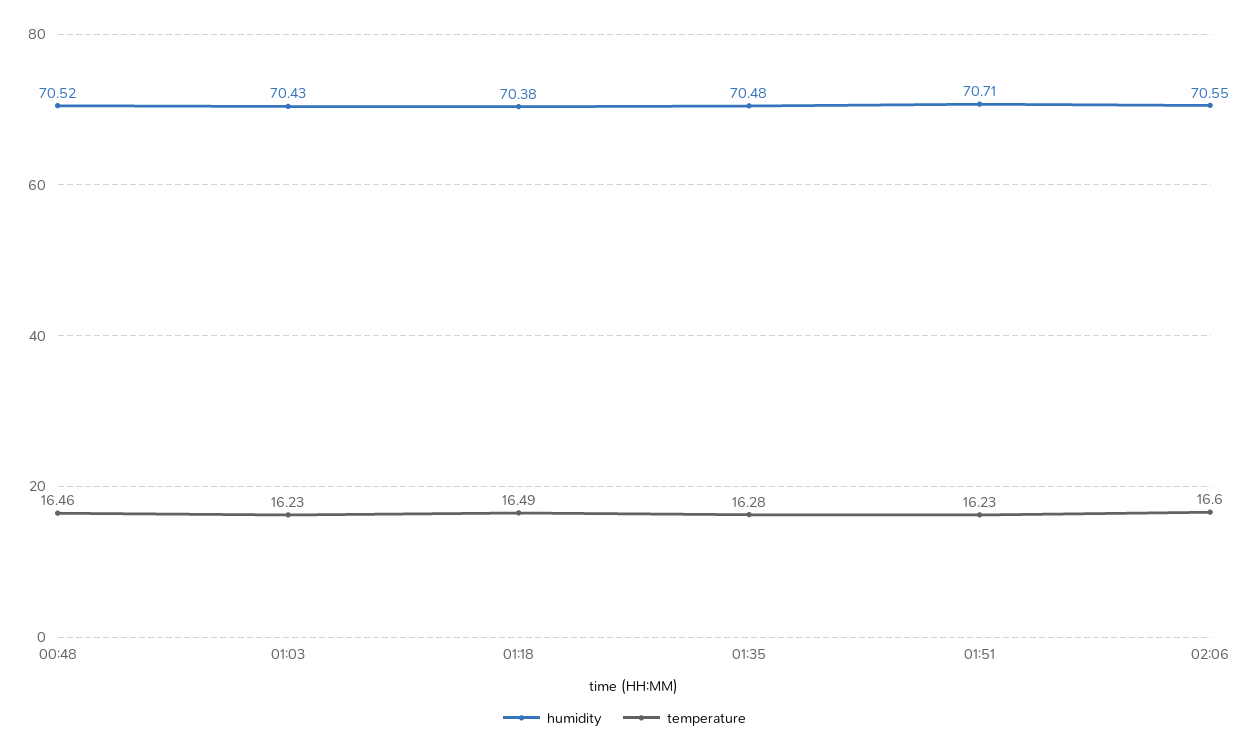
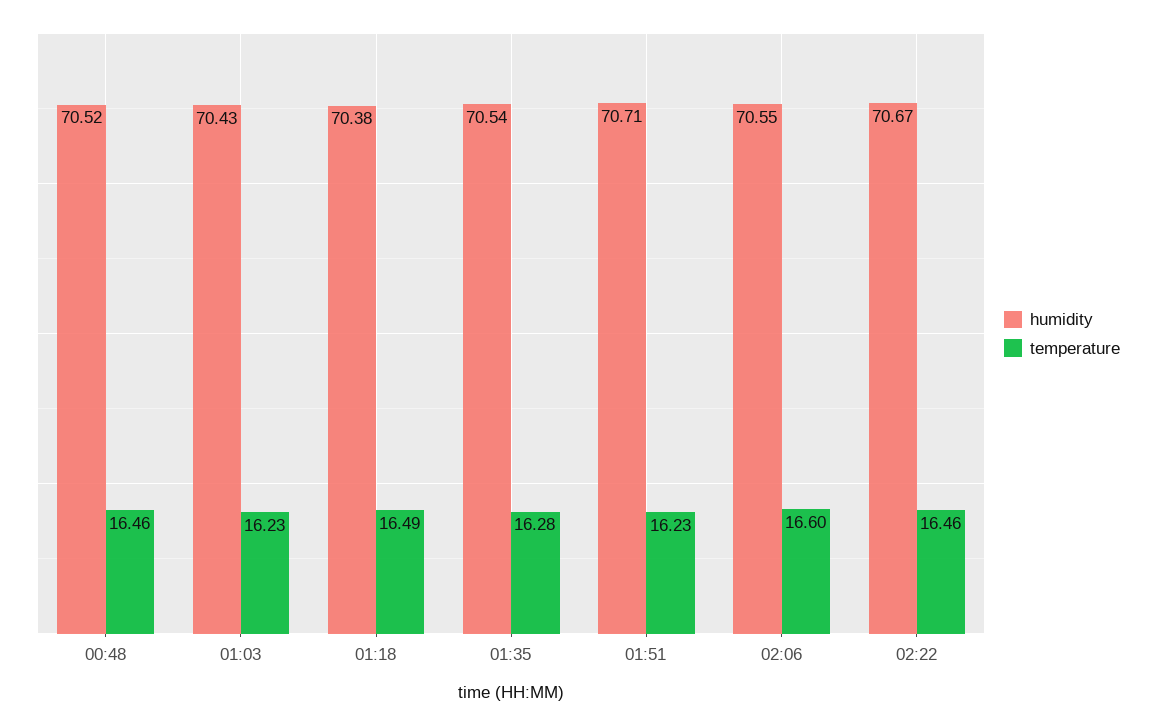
humidity, 01:35: 70.48 -> 70.54
humidity, 02:22: none -> 70.67
temperature, 02:22: none -> 16.46

